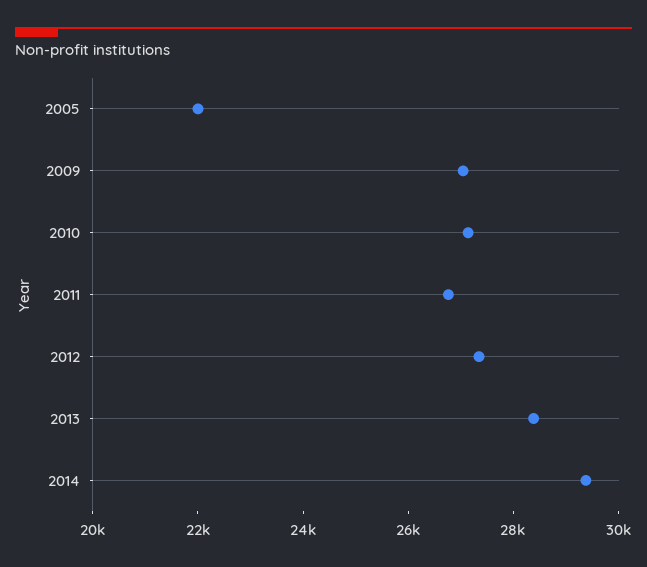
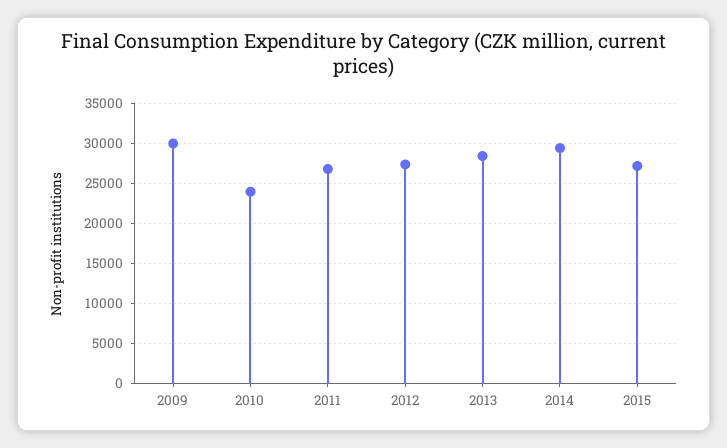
2005: 22000 -> none
2009: 27000 -> 30000
2010: 27000 -> 24000
2015: none -> 27000

